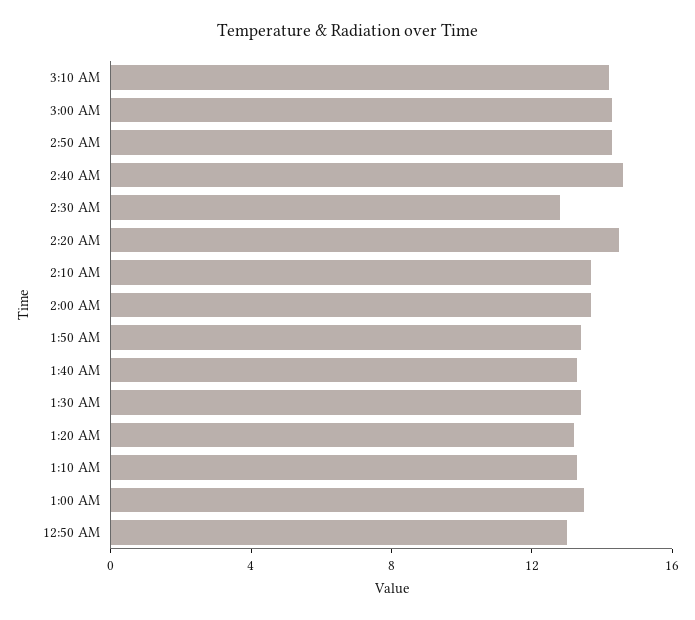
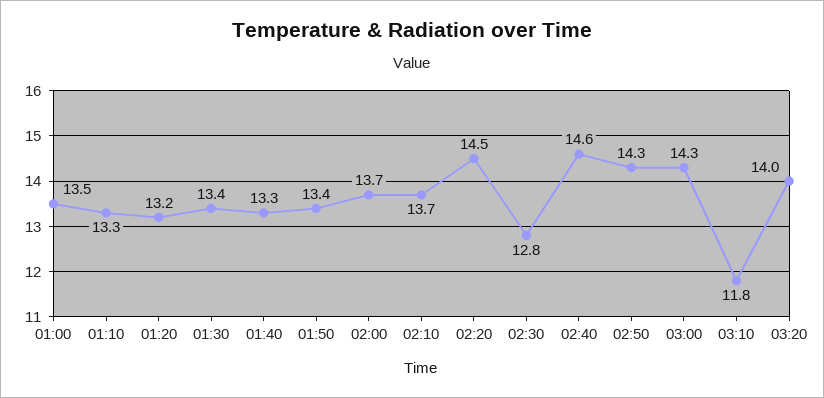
3:10 AM: 14 -> 11.8
12:50 AM: 13 -> none
03:20: none -> 14

